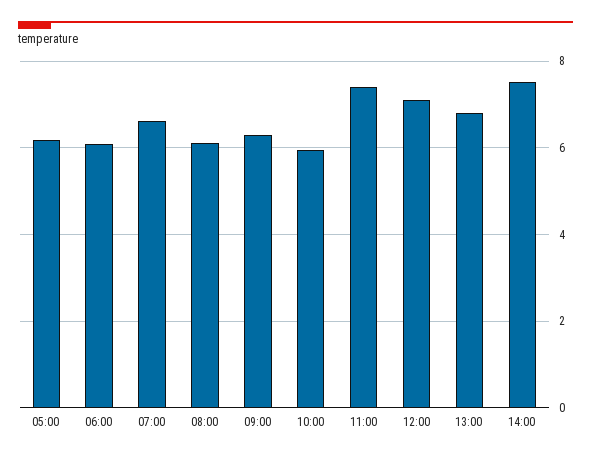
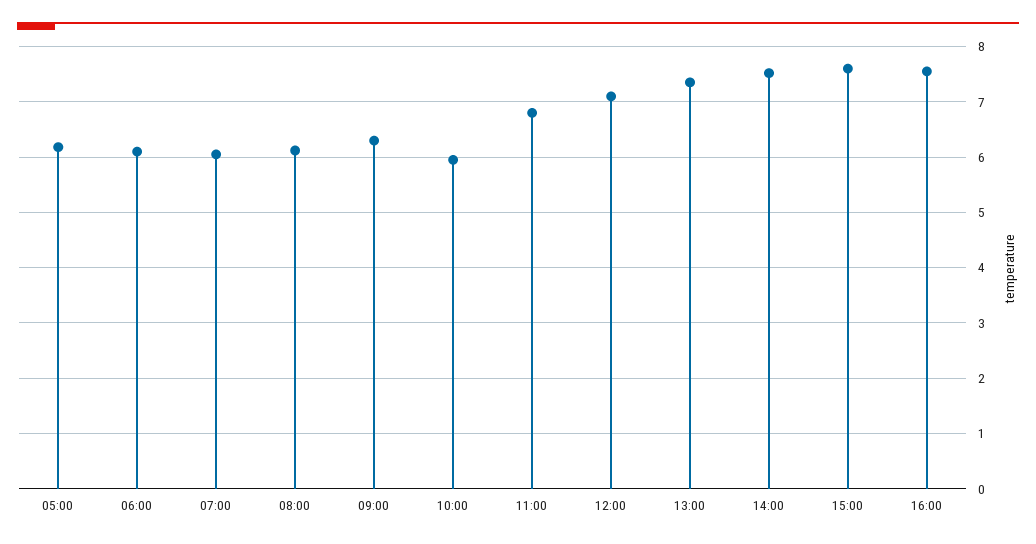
07:00: 6.6 -> 6
11:00: 7.4 -> 6.8
13:00: 6.8 -> 7.4
15:00: none -> 7.6
16:00: none -> 7.6

